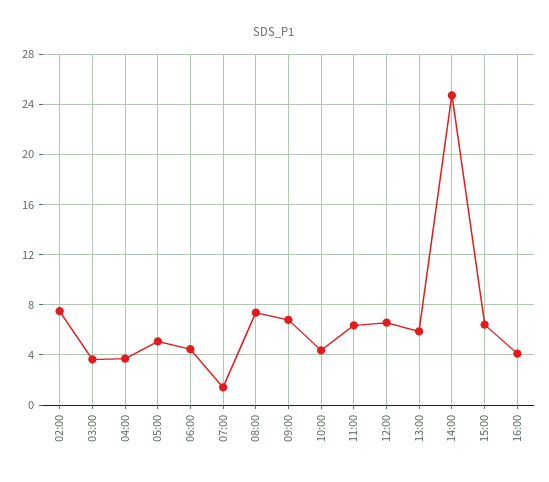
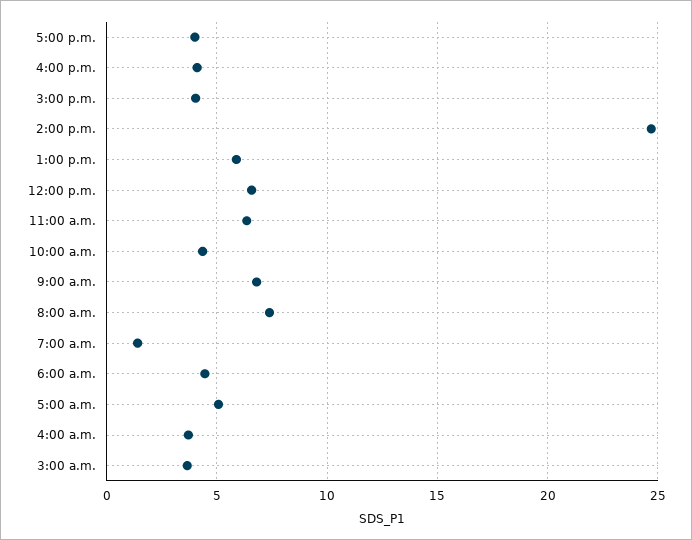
02:00: 7.5 -> none
15:00: 6.5 -> 4
5:00 p.m.: none -> 4

